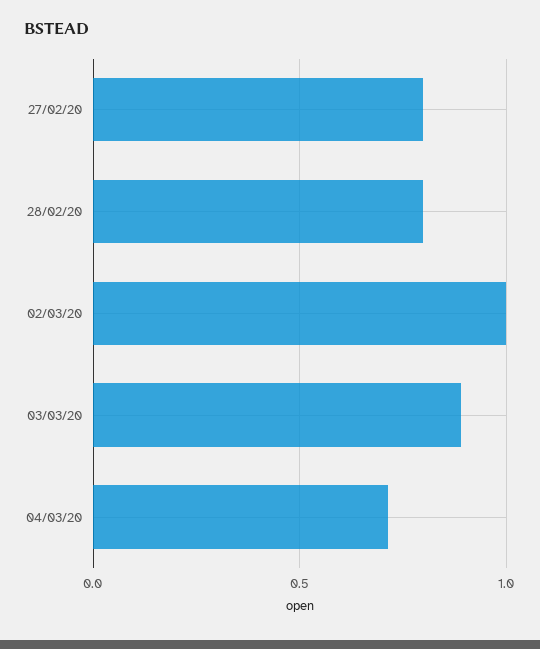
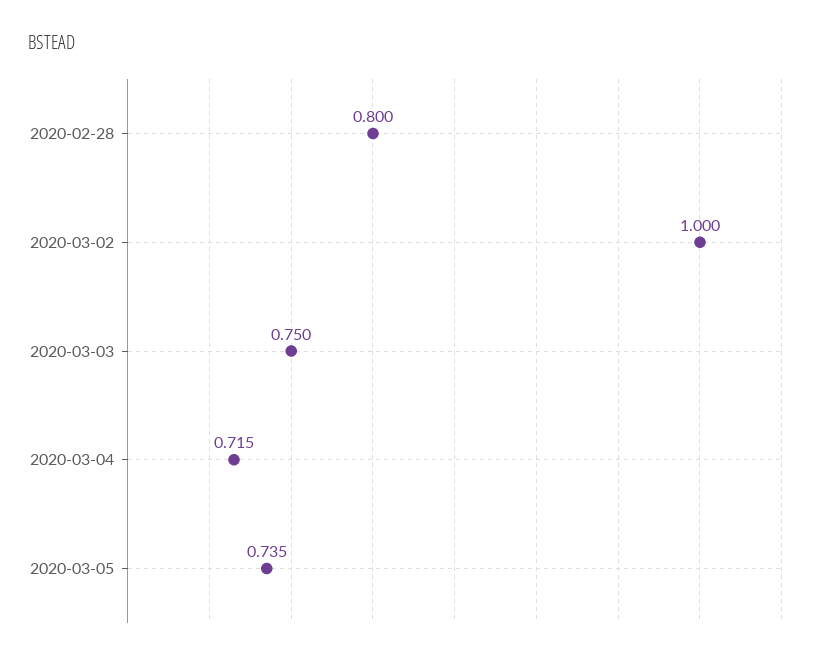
27/02/20: 0.8 -> none
03/03/20: 0.9 -> 0.75
2020-03-05: none -> 0.735

